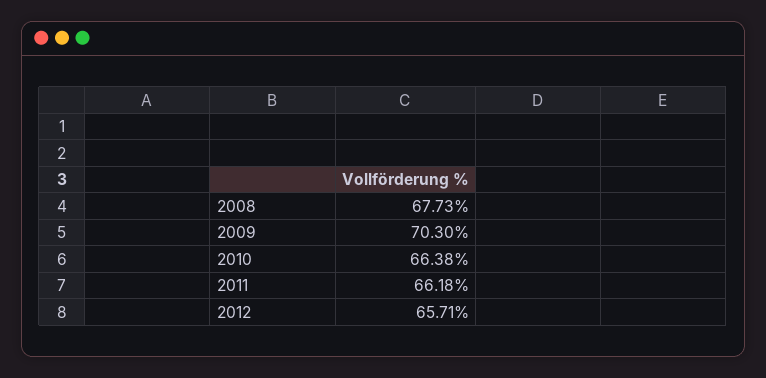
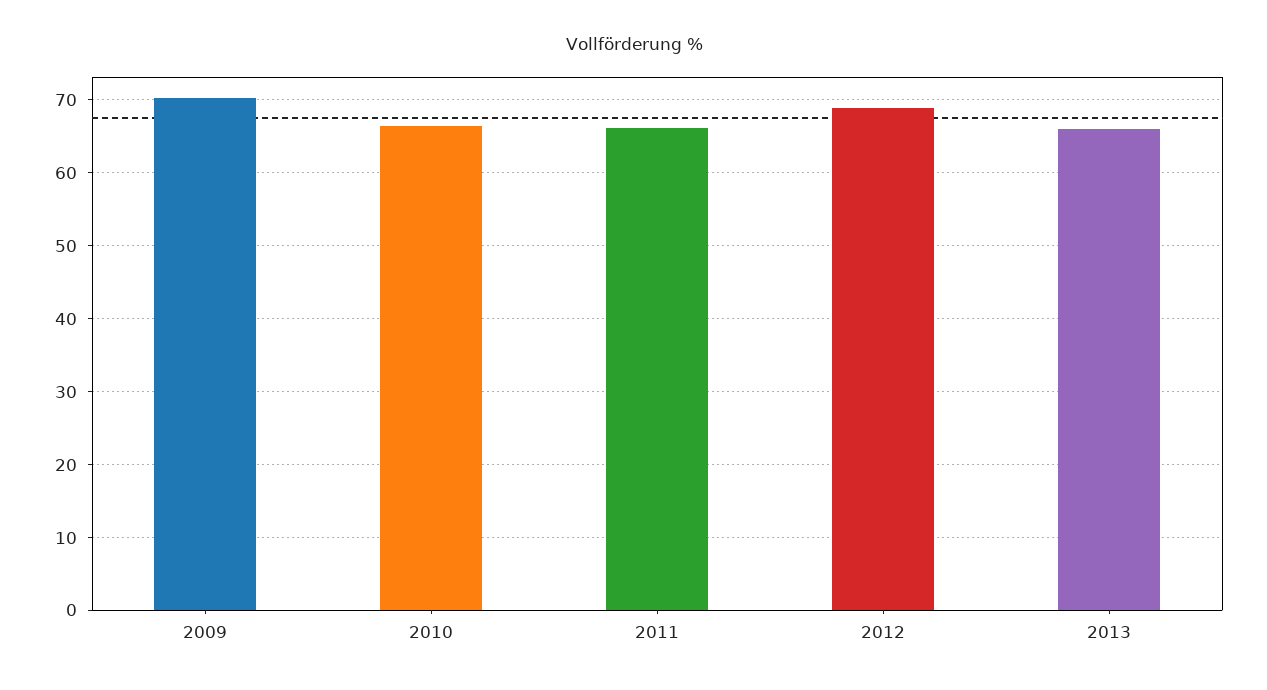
2008: 67.73 -> none
2012: 65.71 -> 69
2013: none -> 66

